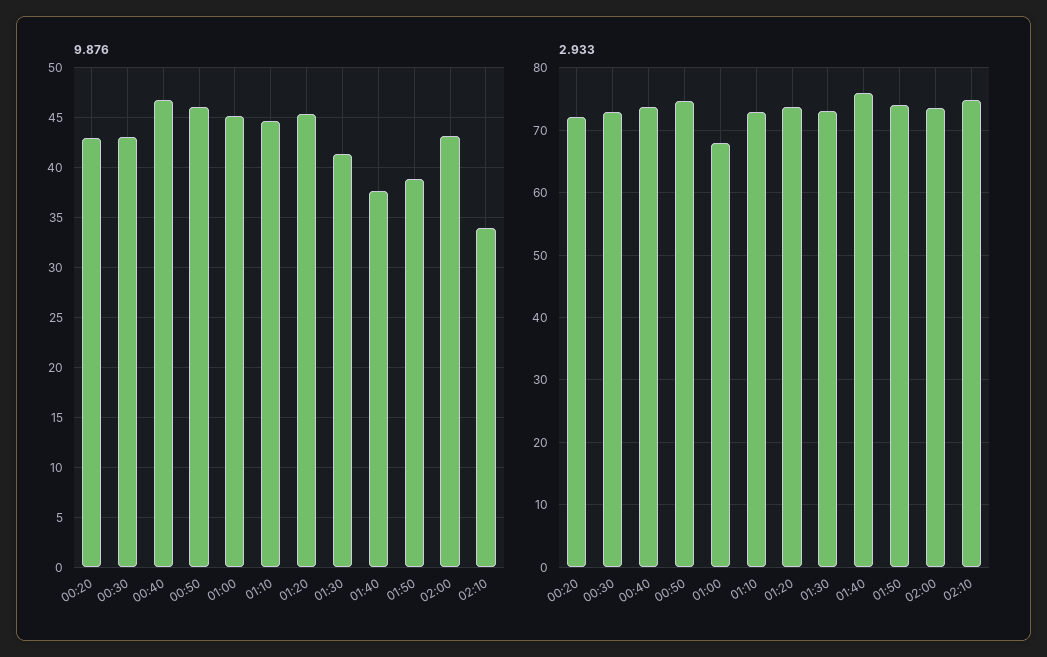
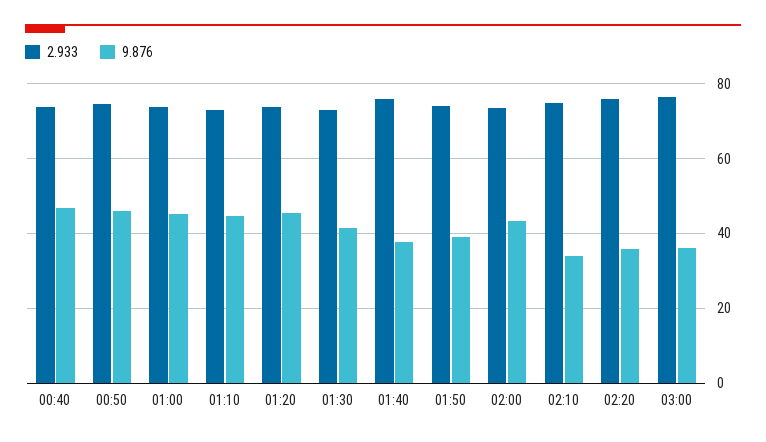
9.876, 00:20: 43 -> none
9.876, 00:30: 43 -> none
2.933, 00:20: 72 -> none
2.933, 00:30: 73 -> none
2.933, 01:00: 68 -> 74
2.933, 02:20: none -> 76
9.876, 02:20: none -> 36
2.933, 03:00: none -> 76
9.876, 03:00: none -> 36

